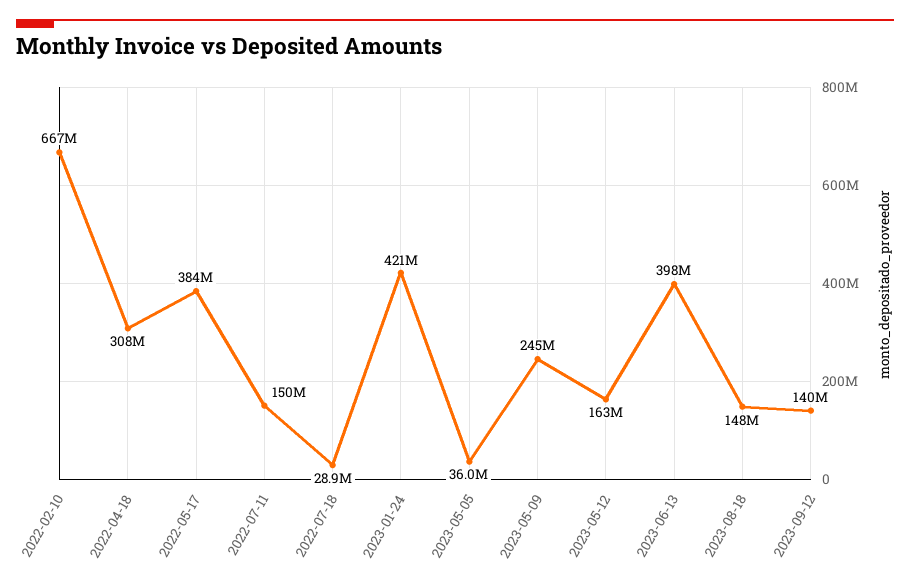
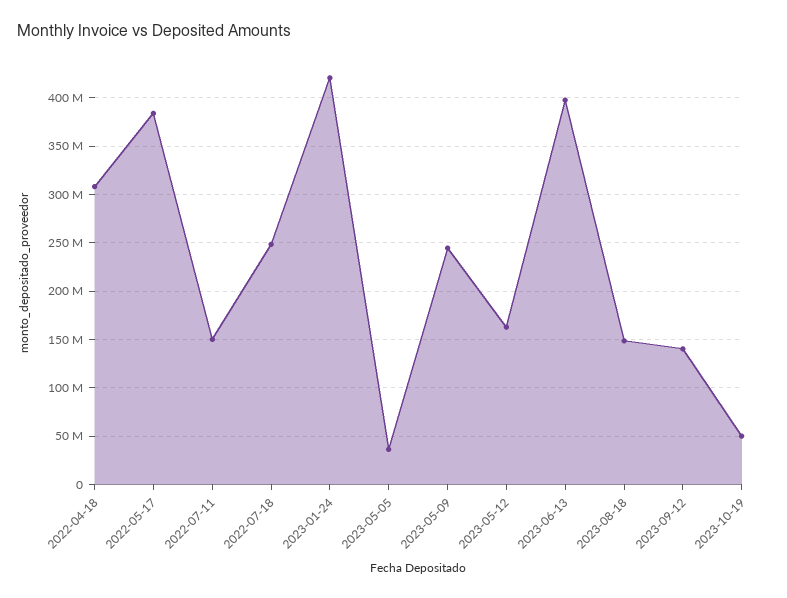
2022-02-10: 667000000 -> none
2022-07-18: 28900000 -> 250000000
2023-10-19: none -> 50000000

